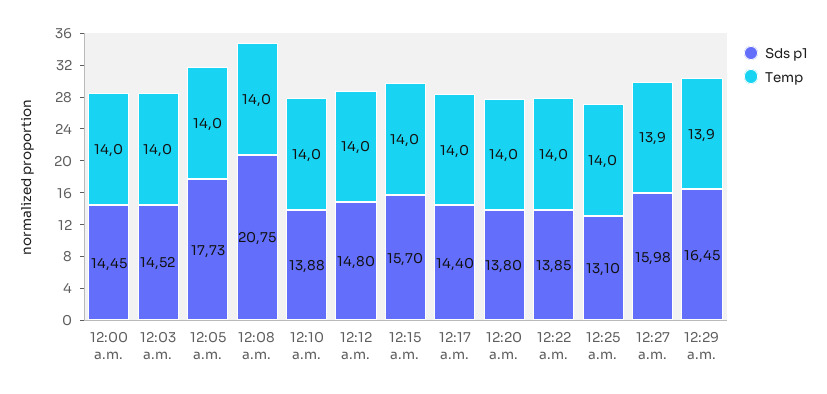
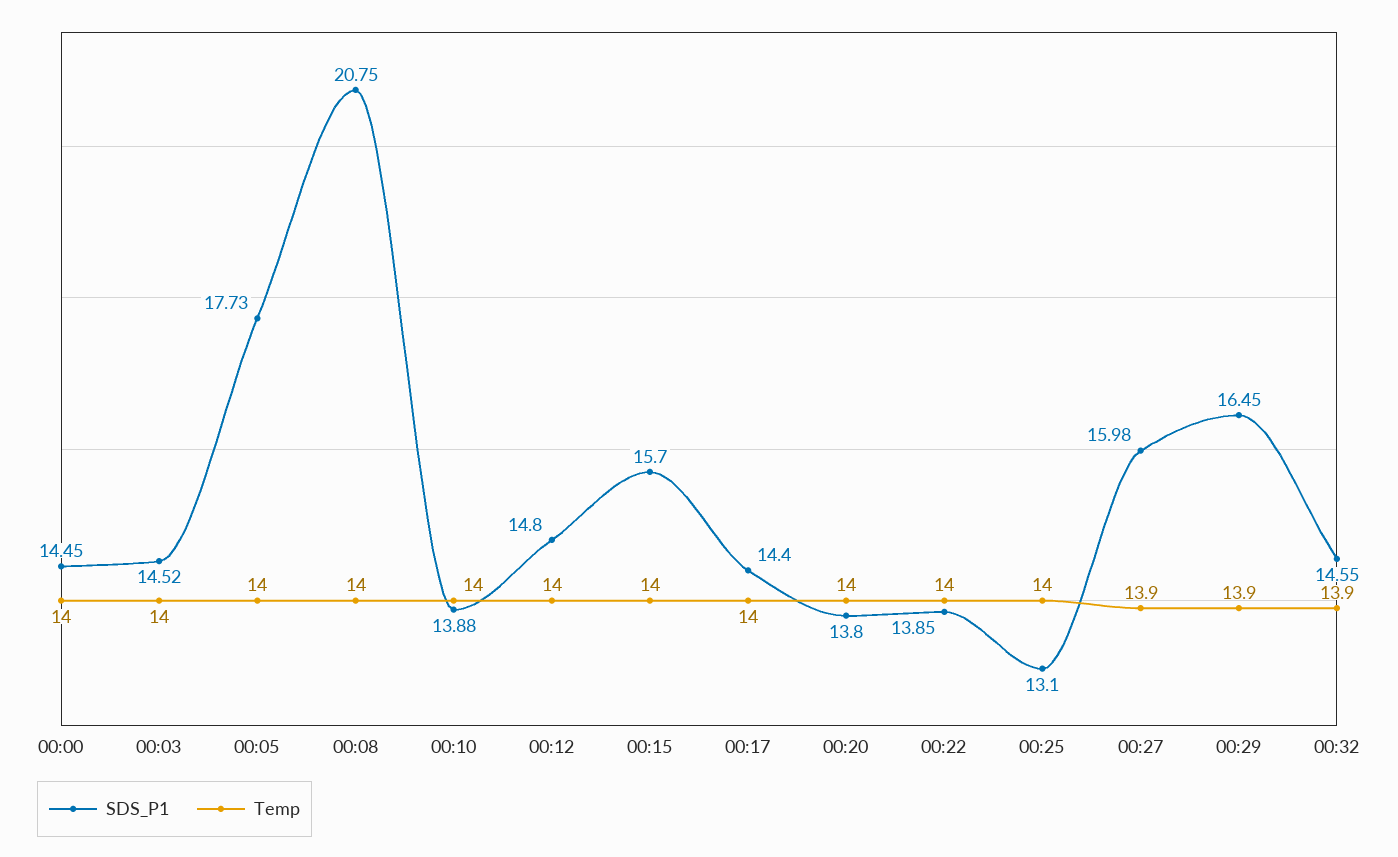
Sds p1, 00:32: none -> 14.55
Temp, 00:32: none -> 13.9

